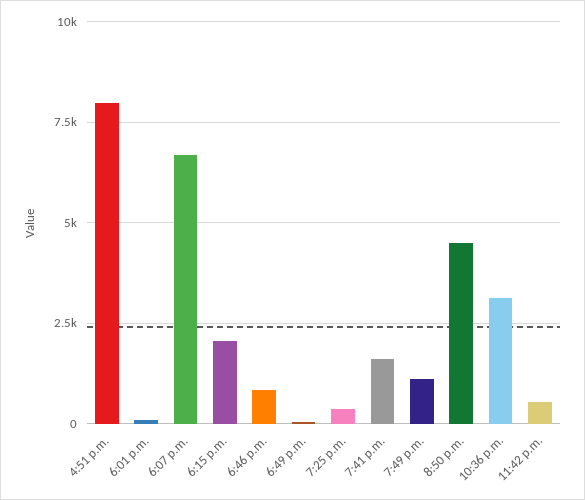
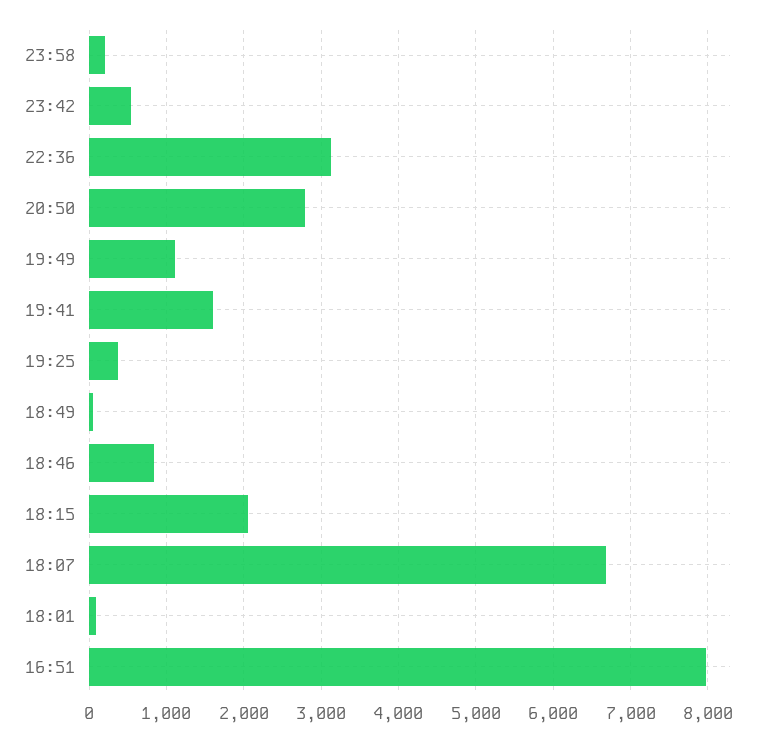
8:50 p.m.: 4500 -> 2800
23:58: none -> 200

